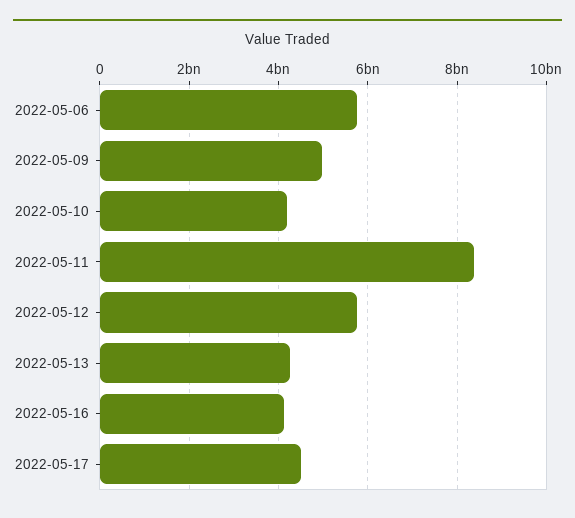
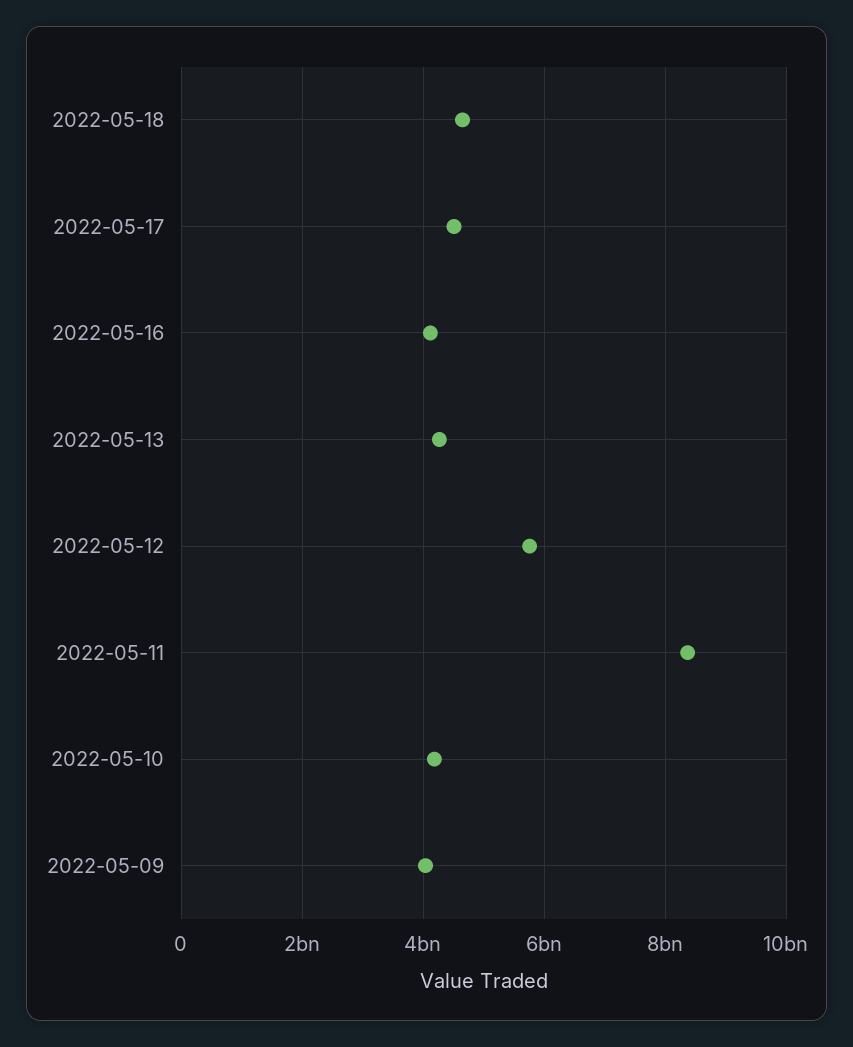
2022-05-06: 5800000000 -> none
2022-05-09: 5000000000 -> 4000000000
2022-05-18: none -> 4600000000

